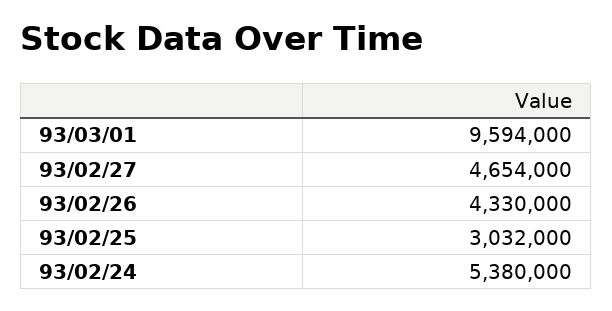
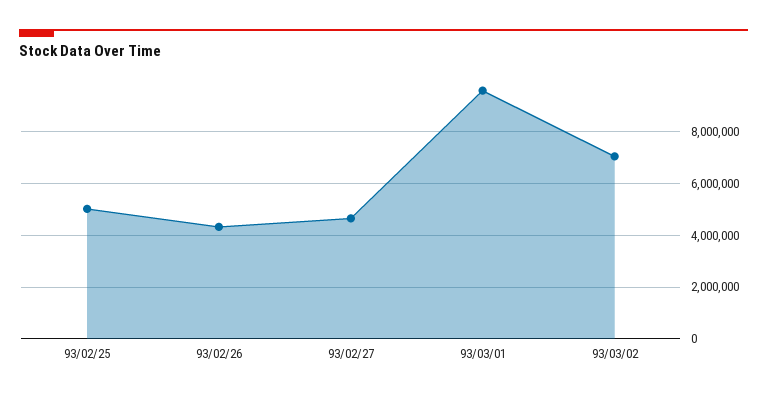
93/02/25: 3032000 -> 5000000
93/02/24: 5380000 -> none
93/03/02: none -> 7000000

